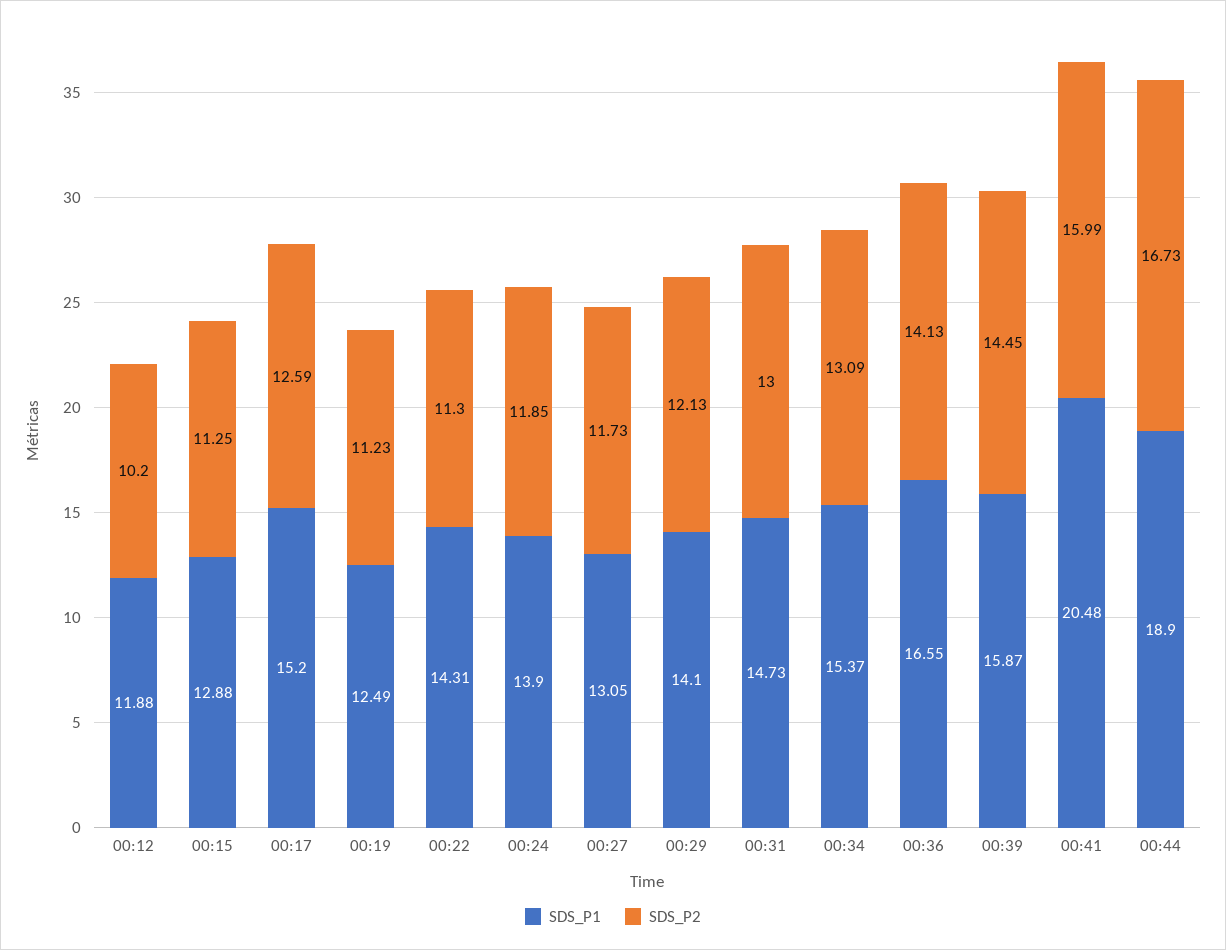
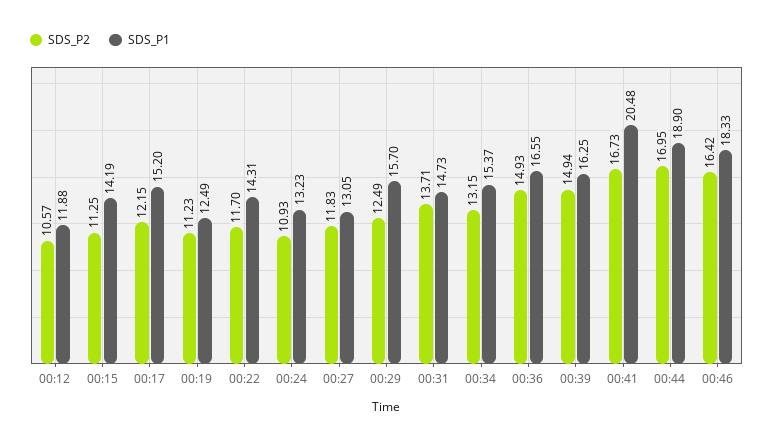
SDS_P2, 00:12: 10.2 -> 10.57
SDS_P1, 00:15: 12.88 -> 14.19
SDS_P2, 00:17: 12.59 -> 12.15
SDS_P2, 00:22: 11.3 -> 11.7
SDS_P1, 00:24: 13.9 -> 13.23
SDS_P2, 00:24: 11.85 -> 10.93
SDS_P2, 00:27: 11.73 -> 11.83
SDS_P1, 00:29: 14.1 -> 15.7
SDS_P2, 00:29: 12.13 -> 12.49
SDS_P2, 00:31: 13 -> 13.71
SDS_P2, 00:34: 13.09 -> 13.15
SDS_P2, 00:36: 14.13 -> 14.93
SDS_P1, 00:39: 15.87 -> 16.25
SDS_P2, 00:39: 14.45 -> 14.94
SDS_P2, 00:41: 15.99 -> 16.73
SDS_P2, 00:44: 16.73 -> 16.95
SDS_P2, 00:46: none -> 16.42
SDS_P1, 00:46: none -> 18.33

